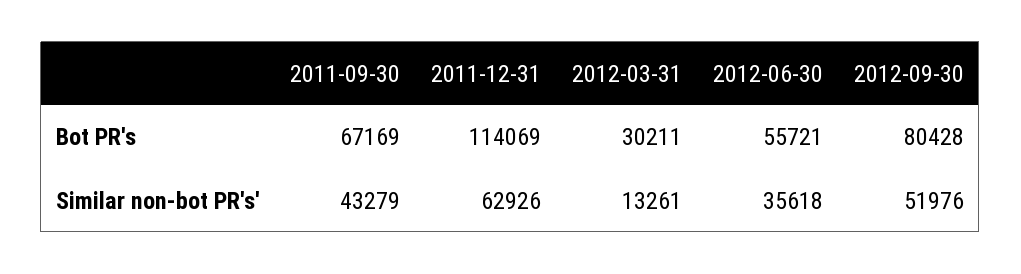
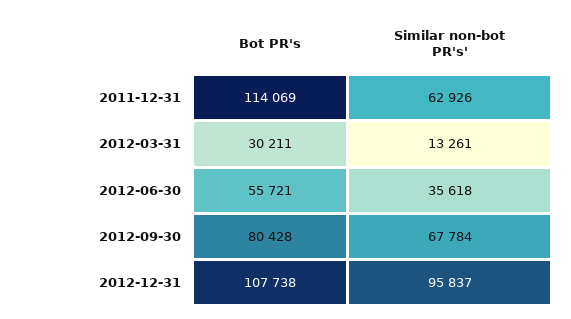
2011-09-30, Bot PR's: 67169 -> none
2011-09-30, Similar non-bot PR's': 43279 -> none
2012-09-30, Similar non-bot PR's': 51976 -> 67784
2012-12-31, Bot PR's: none -> 107738
2012-12-31, Similar non-bot PR's': none -> 95837

